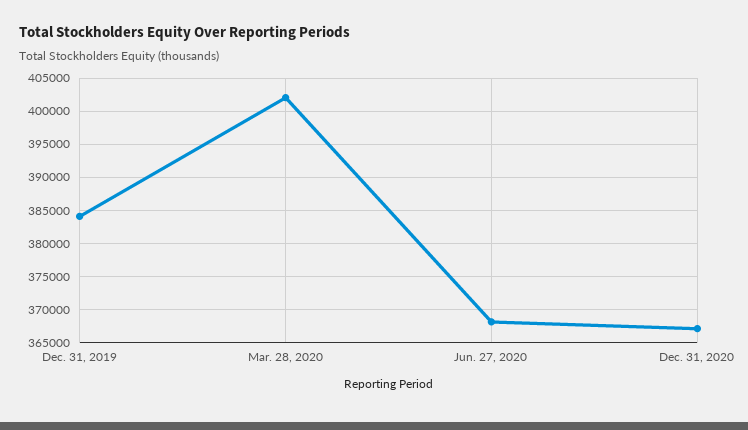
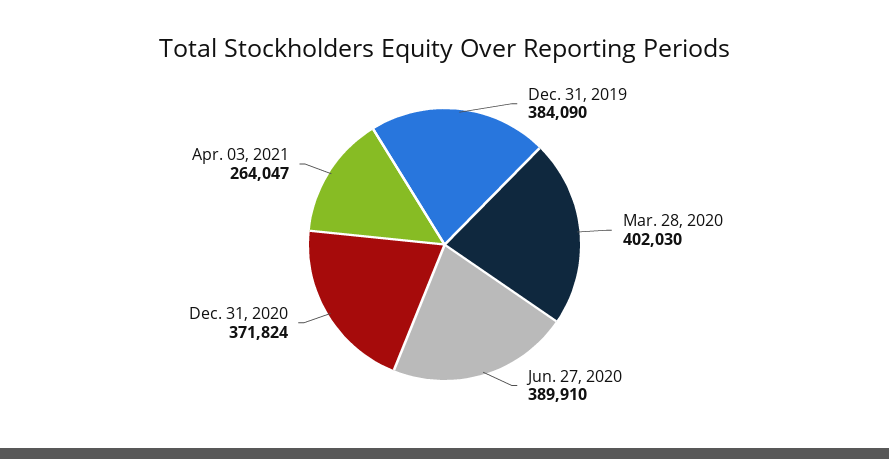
Jun. 27, 2020: 368000 -> 389910
Dec. 31, 2020: 367000 -> 371824
Apr. 03, 2021: none -> 264047

